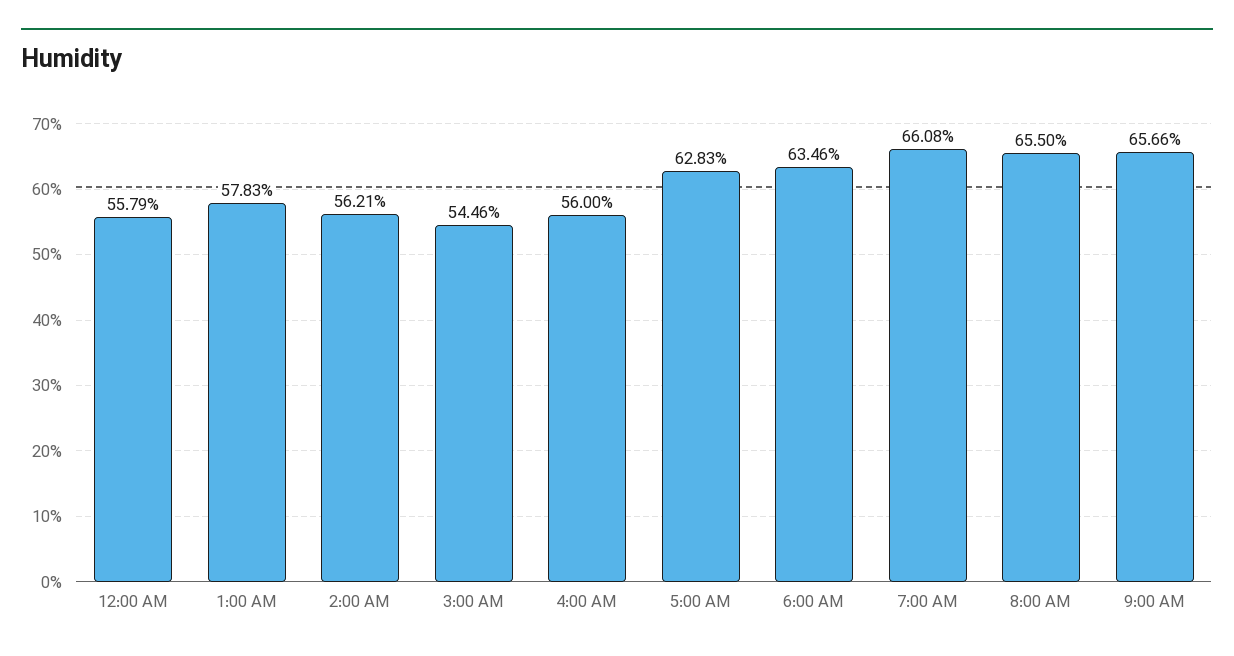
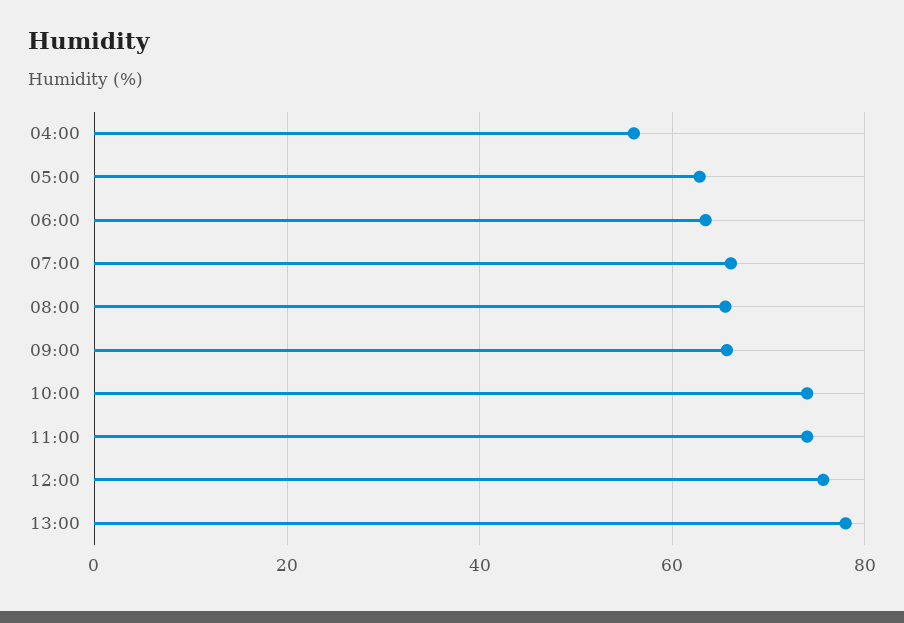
12:00 AM: 55.79 -> none
1:00 AM: 57.83 -> none
2:00 AM: 56.21 -> none
3:00 AM: 54.46 -> none
10:00: none -> 74
11:00: none -> 74
12:00: none -> 76
13:00: none -> 78

